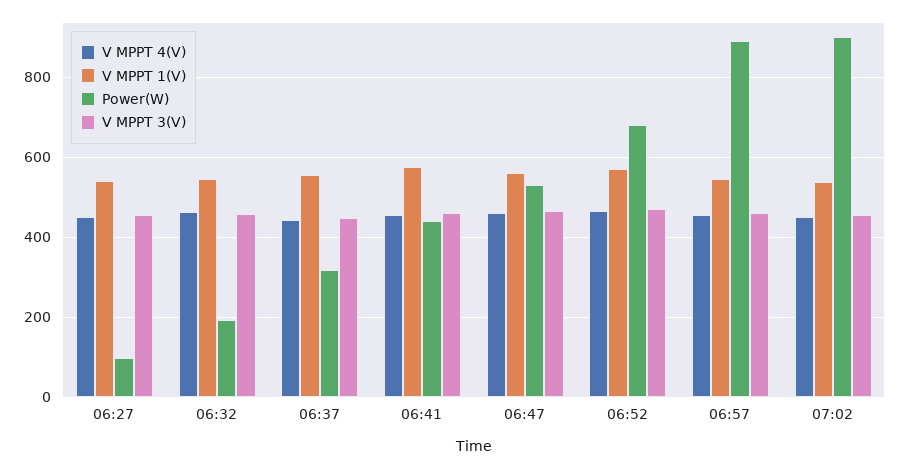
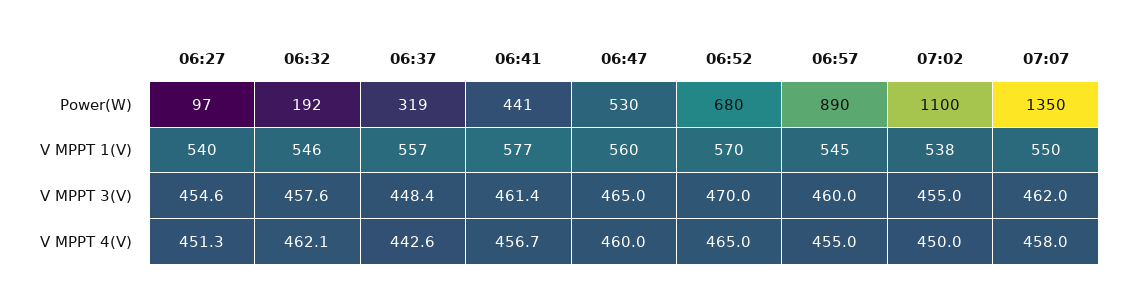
Power(W), 07:02: 900 -> 1100
Power(W), 07:07: none -> 1350
V MPPT 1(V), 07:07: none -> 550
V MPPT 3(V), 07:07: none -> 462
V MPPT 4(V), 07:07: none -> 458

